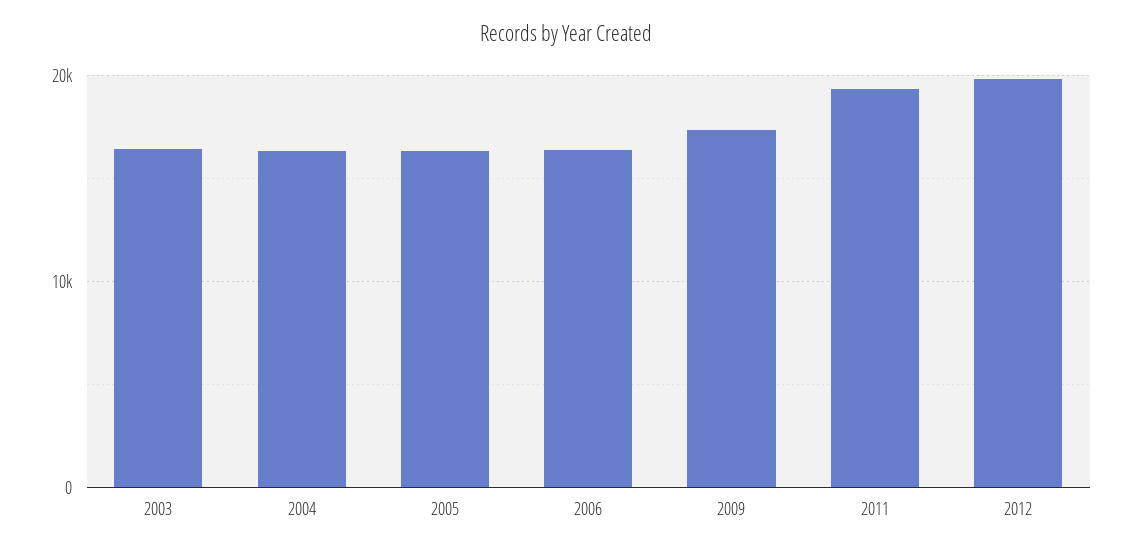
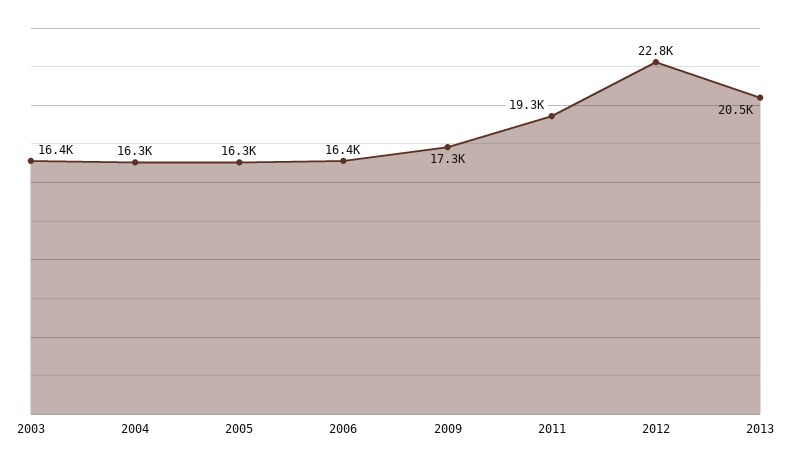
2012: 20000 -> 22800
2013: none -> 20500

